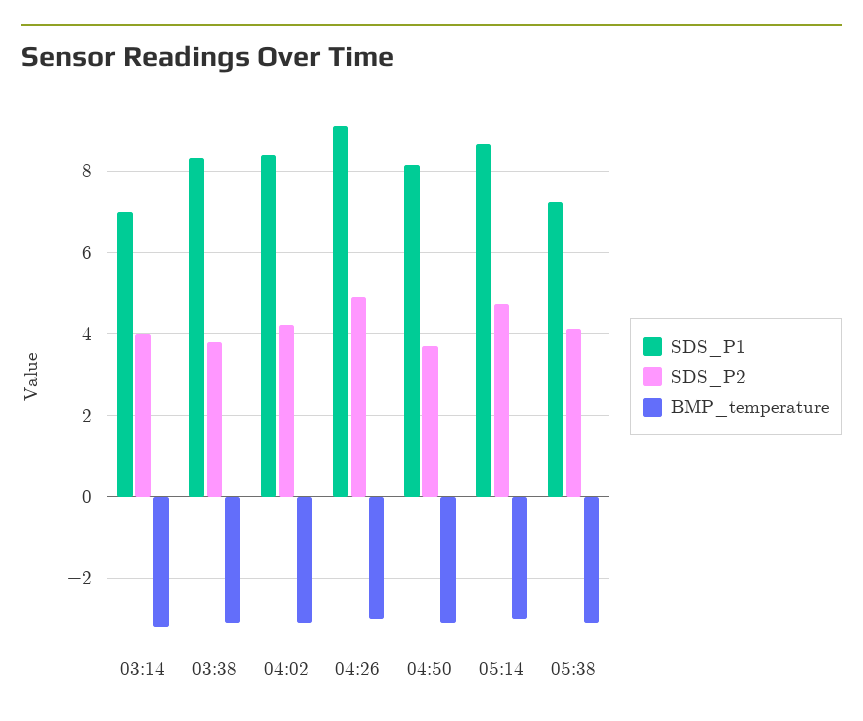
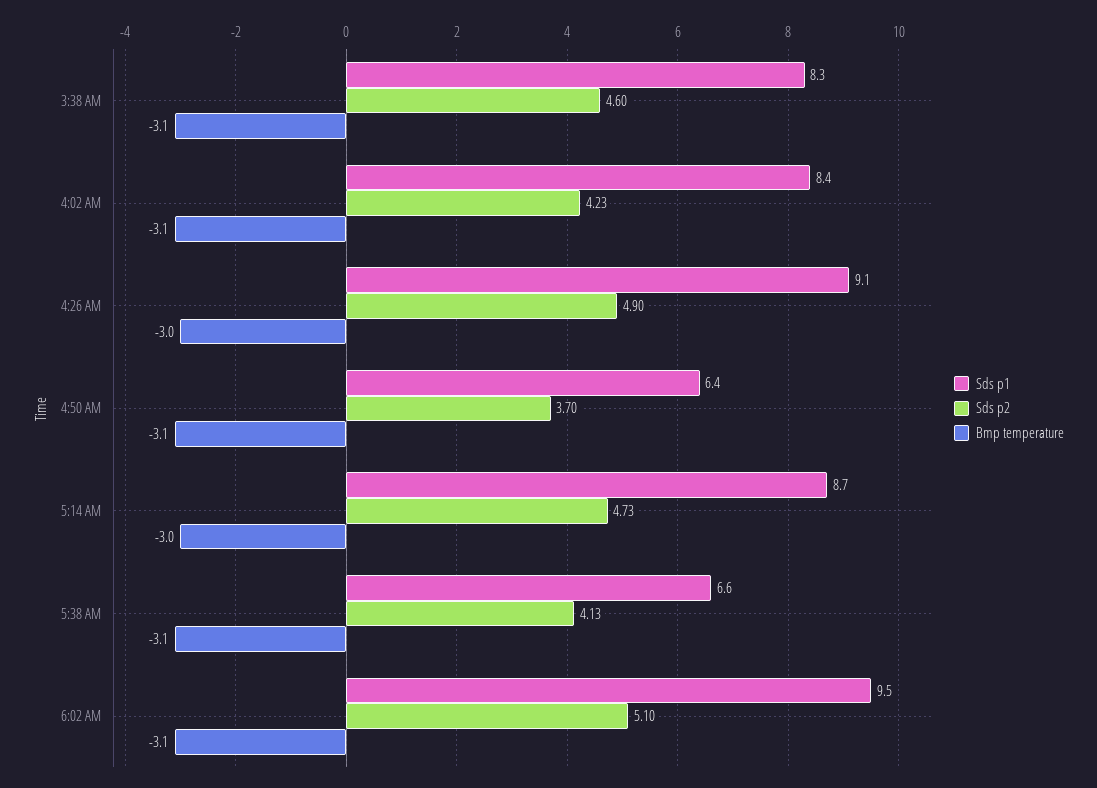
SDS_P1, 03:14: 7 -> none
SDS_P2, 03:14: 4 -> none
BMP_temperature, 03:14: -3.2 -> none
SDS_P2, 03:38: 3.8 -> 4.6
SDS_P1, 04:50: 8.2 -> 6.4
SDS_P1, 05:38: 7.2 -> 6.6
SDS_P1, 6:02 AM: none -> 9.5
SDS_P2, 6:02 AM: none -> 5.1
BMP_temperature, 6:02 AM: none -> -3.1

